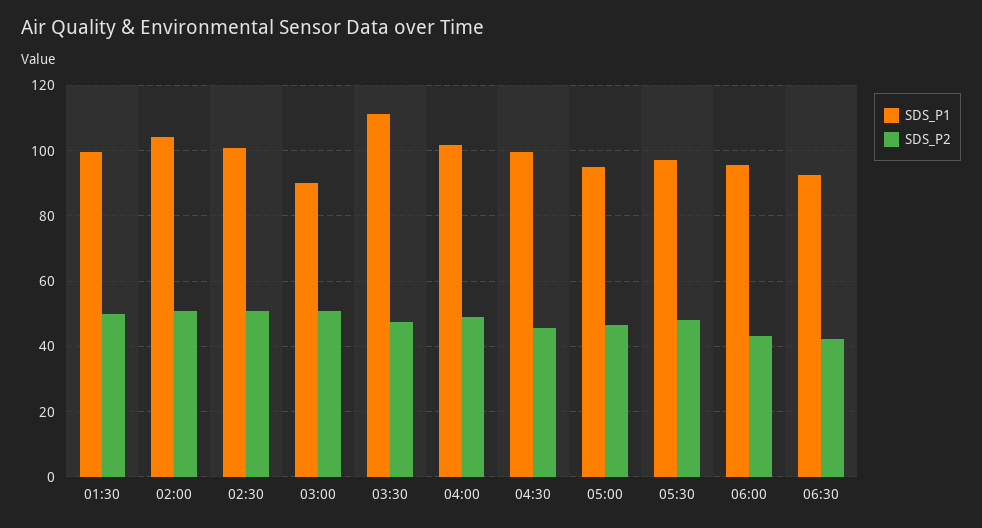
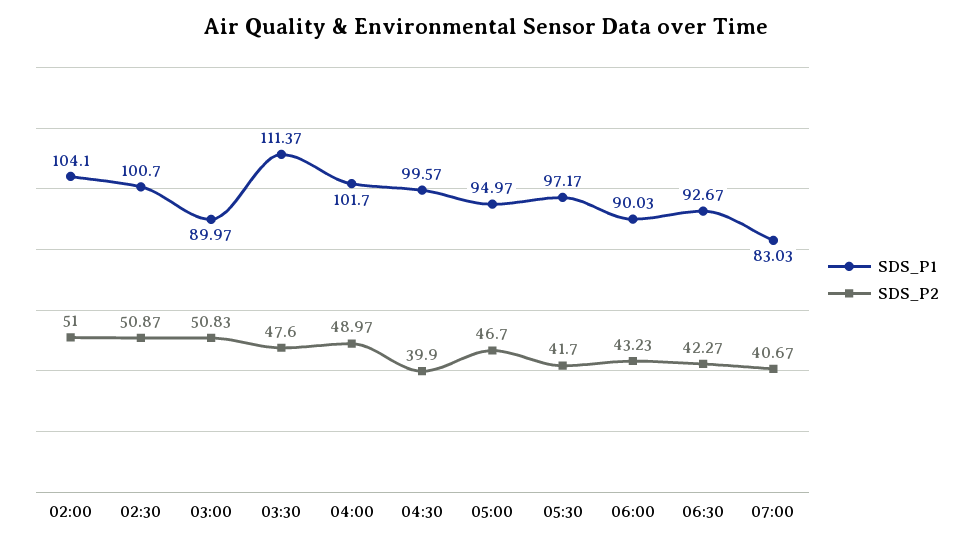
SDS_P1, 01:30: 100 -> none
SDS_P2, 01:30: 50 -> none
SDS_P2, 04:30: 46 -> 39.9
SDS_P2, 05:30: 48 -> 41.7
SDS_P1, 06:00: 96 -> 90.03
SDS_P1, 07:00: none -> 83.03
SDS_P2, 07:00: none -> 40.67

